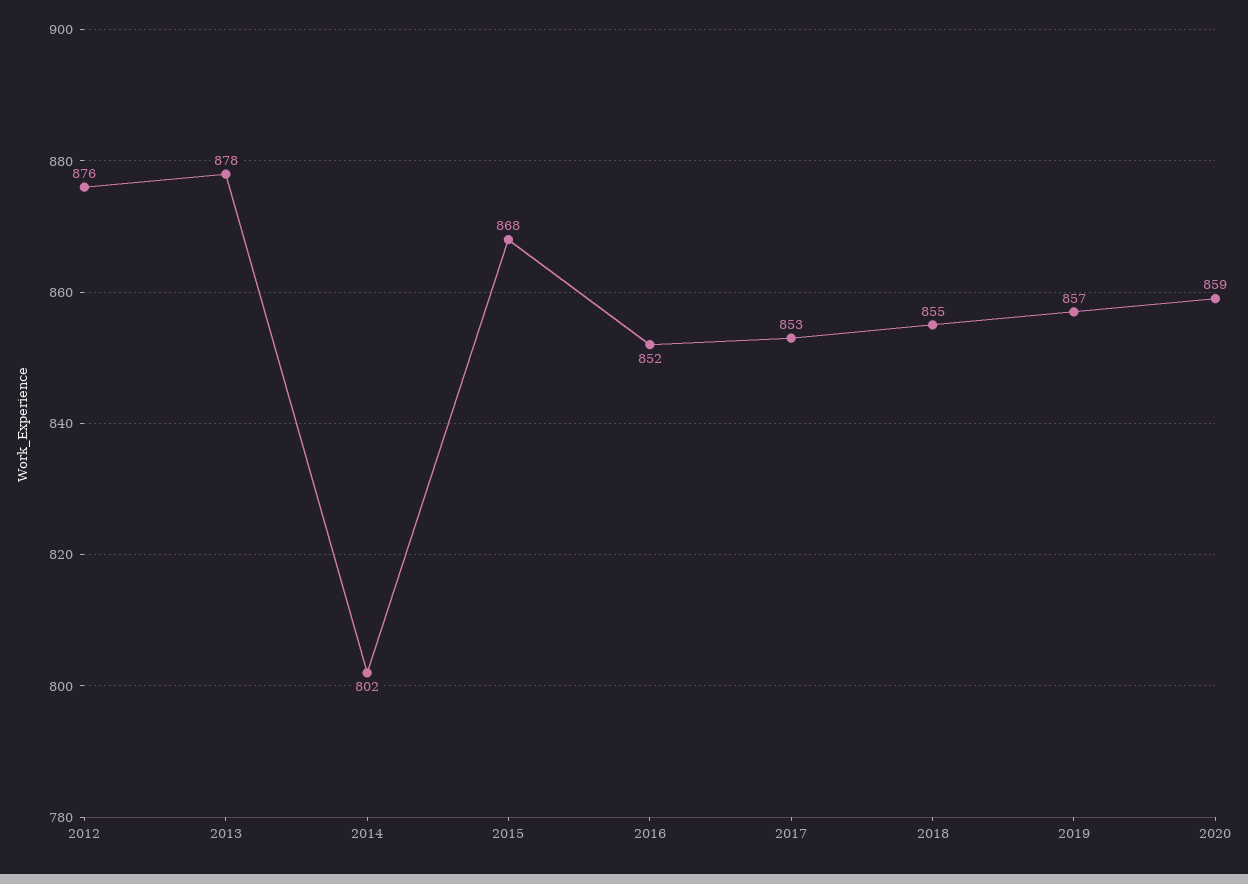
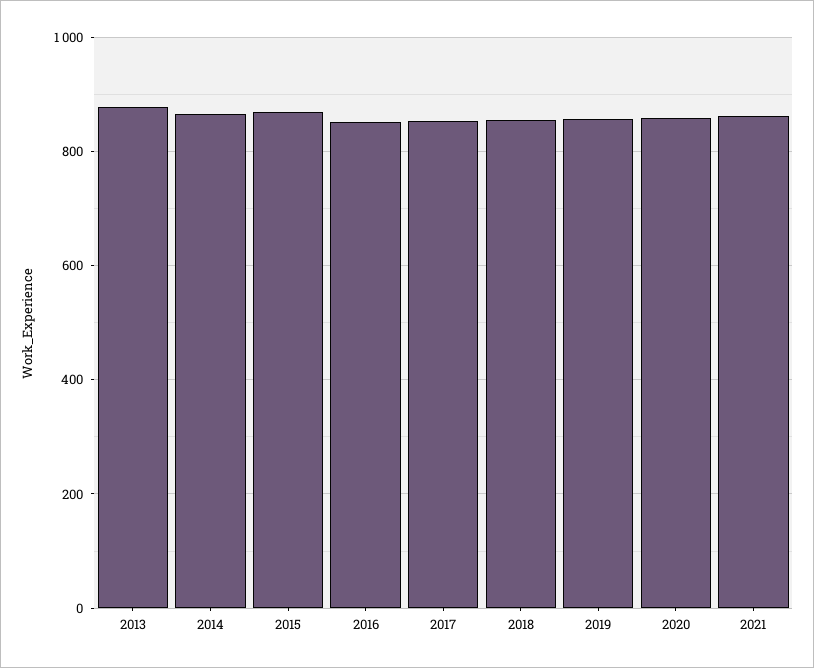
2012: 876 -> none
2014: 802 -> 860
2021: none -> 860

